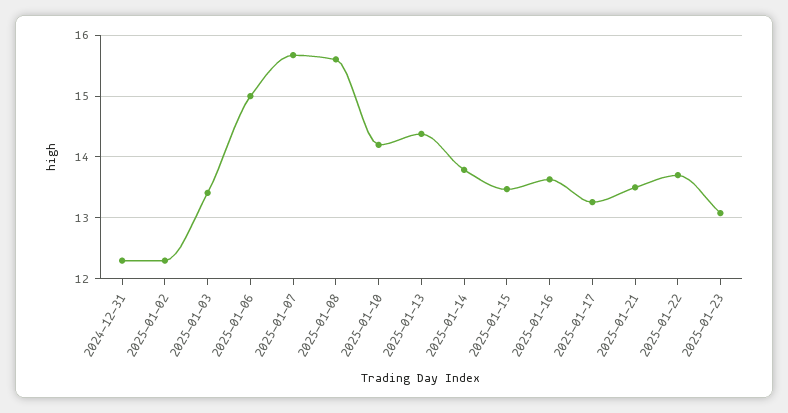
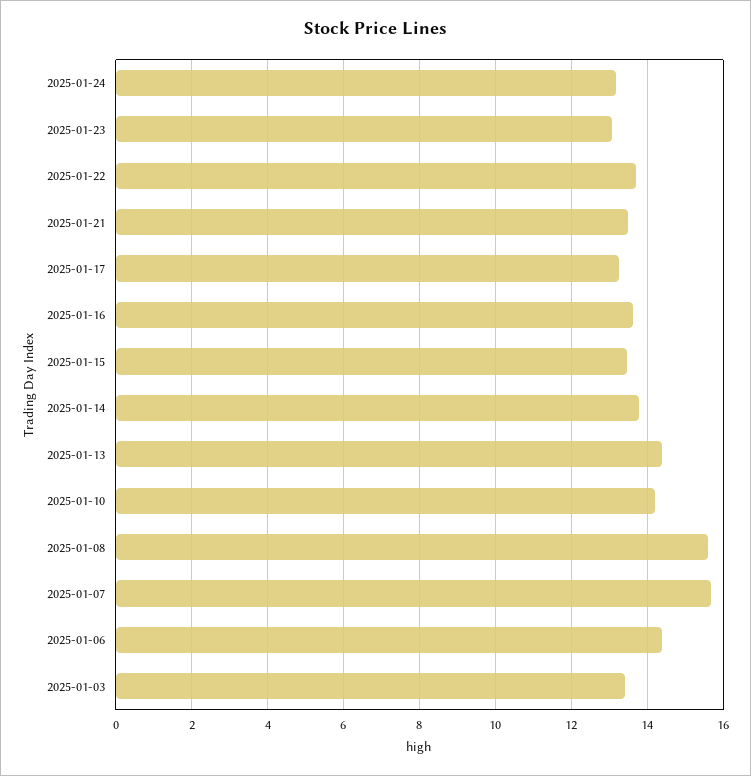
2024-12-31: 12.3 -> none
2025-01-02: 12.3 -> none
2025-01-06: 15 -> 14.4
2025-01-24: none -> 13.2

